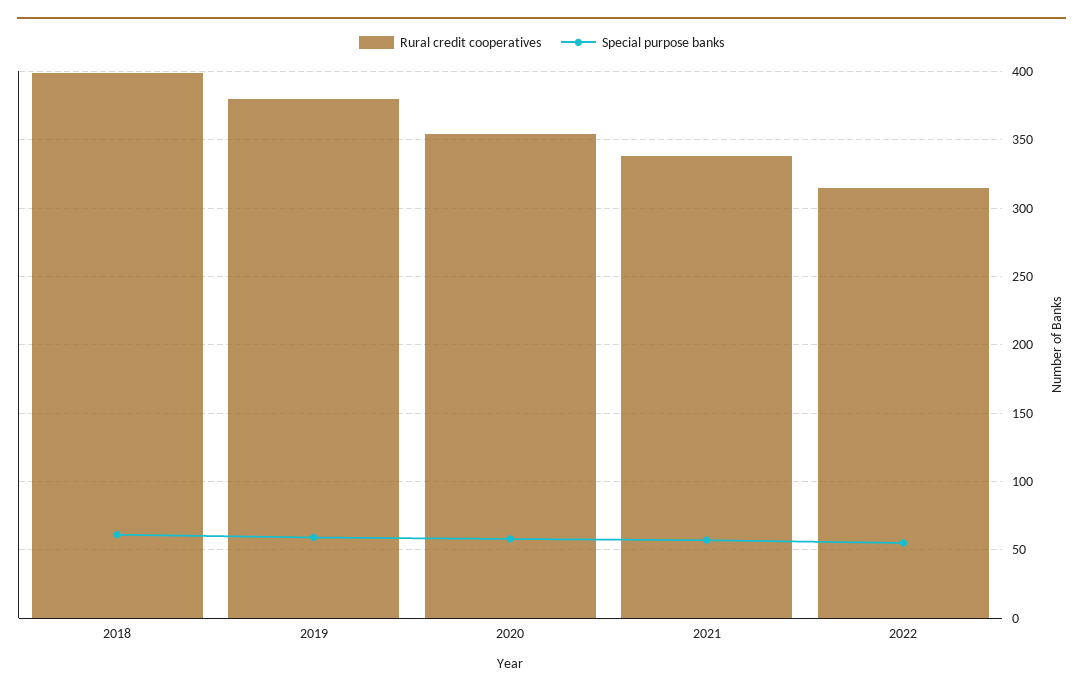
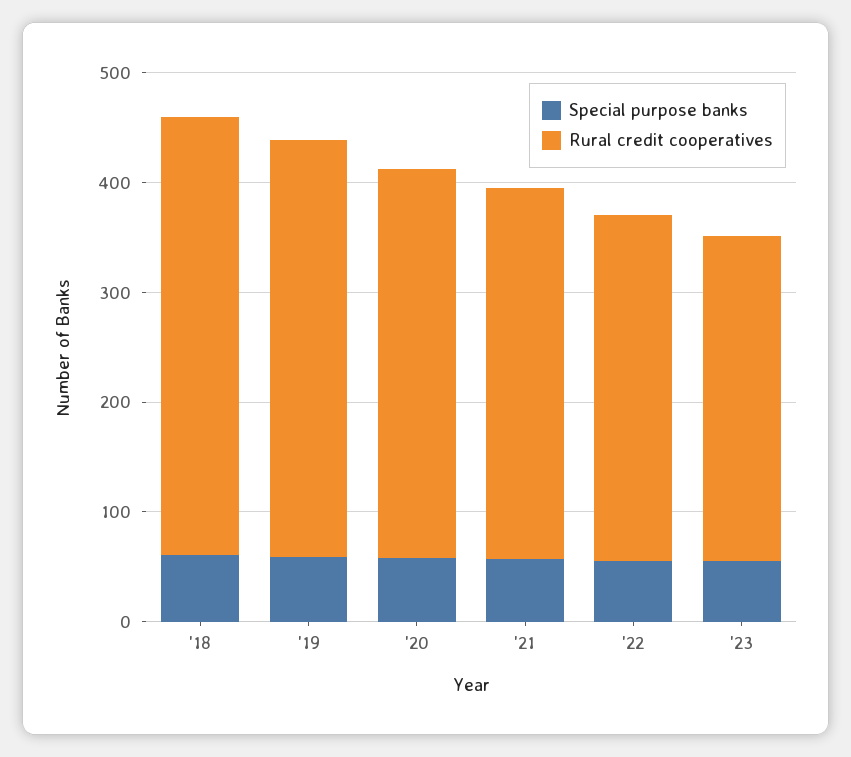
Special purpose banks, '23: none -> 60
Rural credit cooperatives, '23: none -> 300

